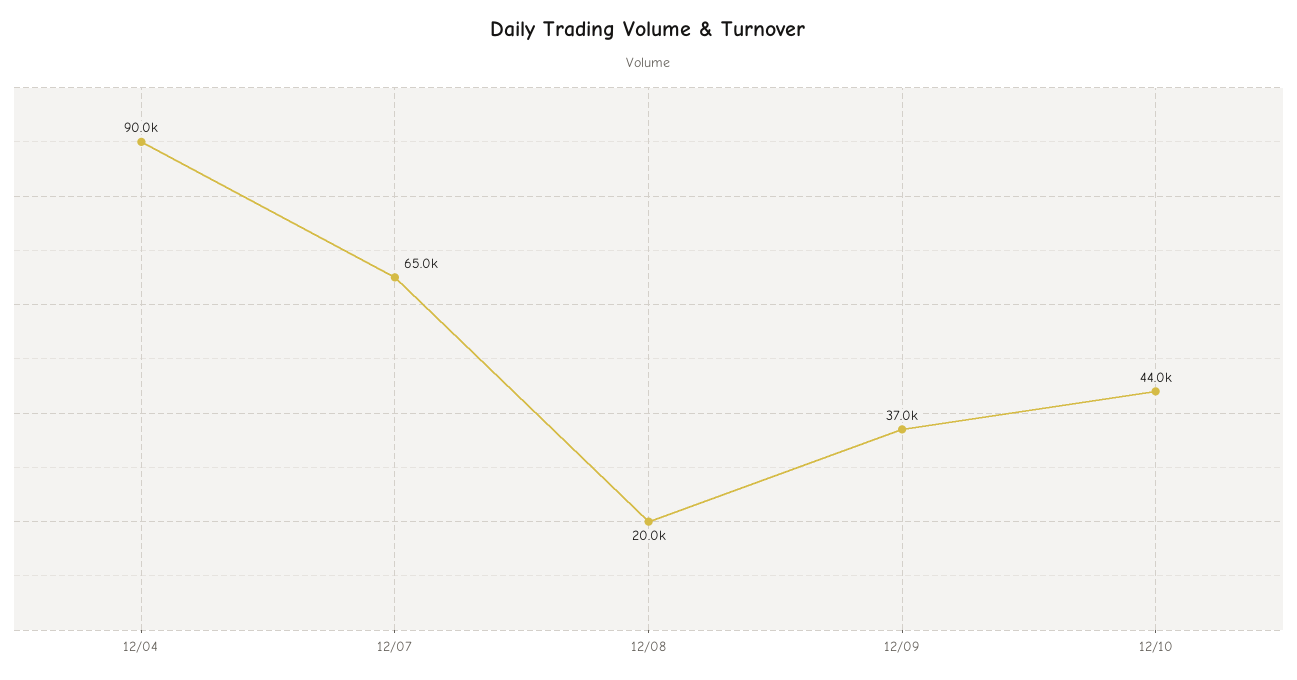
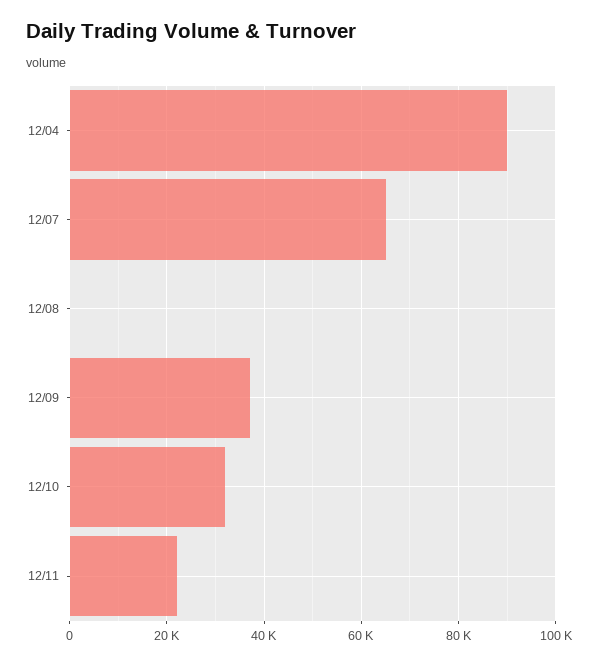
12/08: 20000 -> 0
12/10: 44000 -> 32000
12/11: none -> 22000

